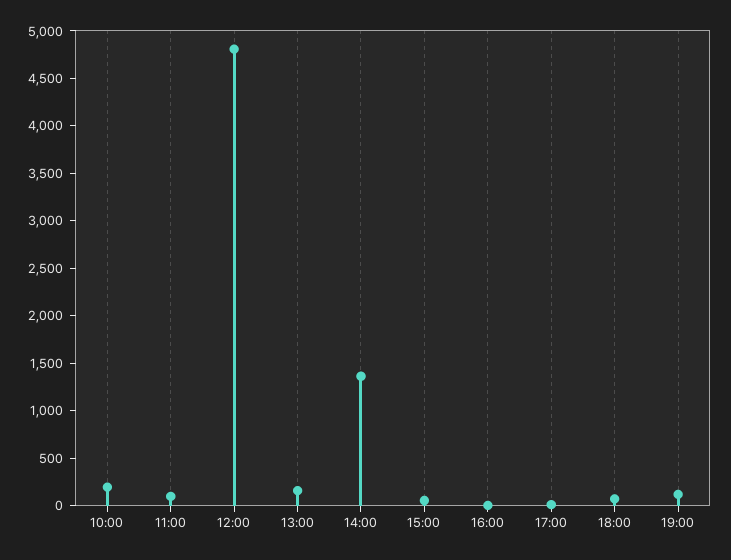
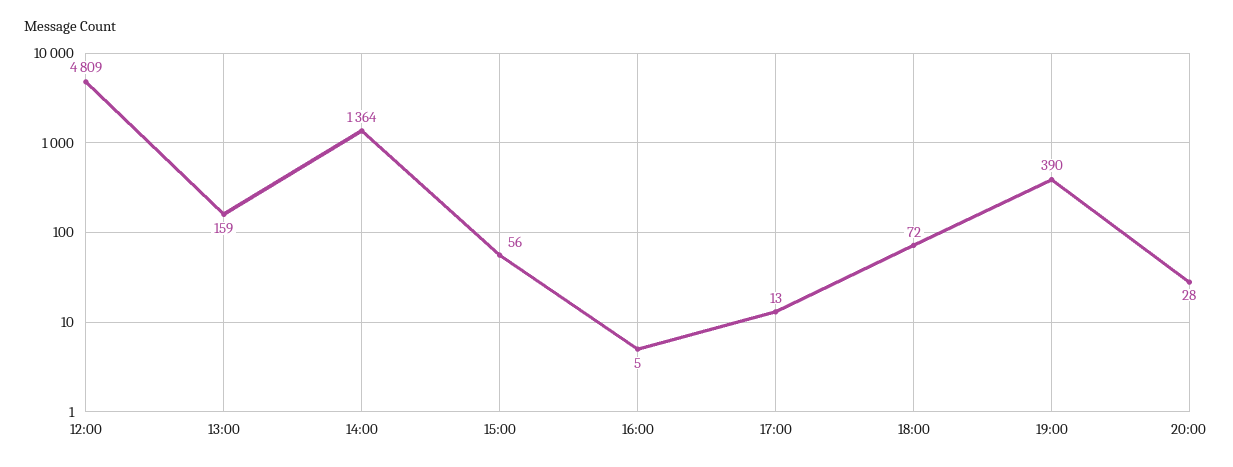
10:00: 200 -> none
11:00: 100 -> none
19:00: 100 -> 390
20:00: none -> 28

